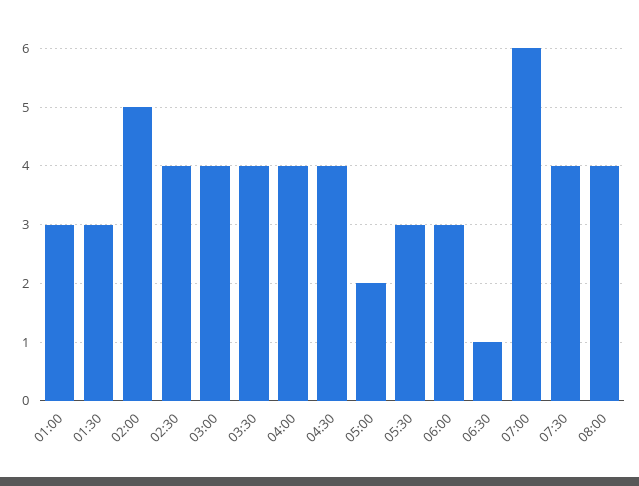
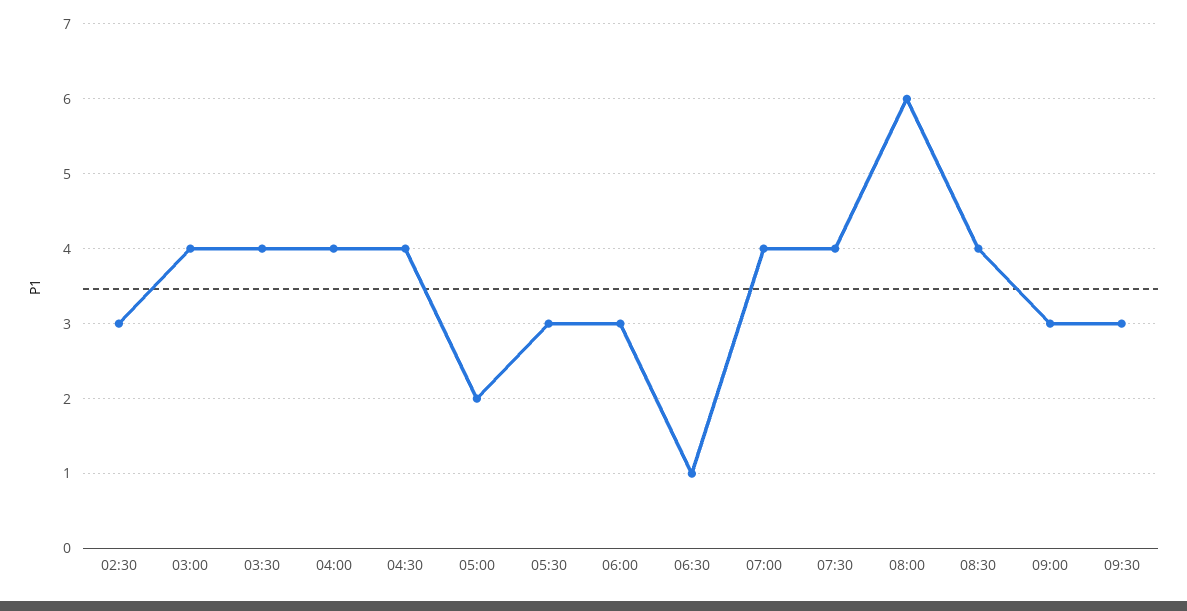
01:00: 3 -> none
01:30: 3 -> none
02:00: 5 -> none
02:30: 4 -> 3
07:00: 6 -> 4
08:00: 4 -> 6
08:30: none -> 4
09:00: none -> 3
09:30: none -> 3

